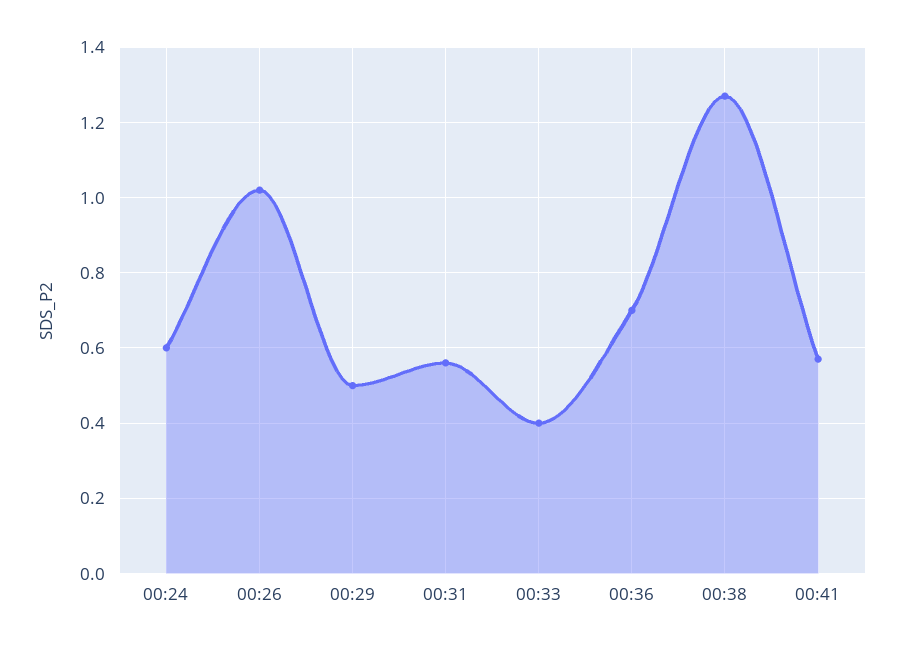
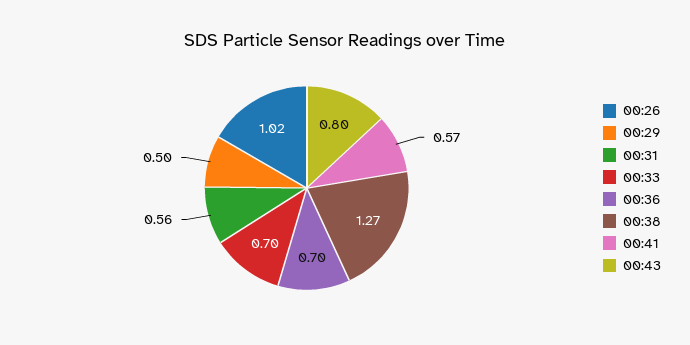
00:24: 0.6 -> none
00:33: 0.4 -> 0.7
00:43: none -> 0.8

